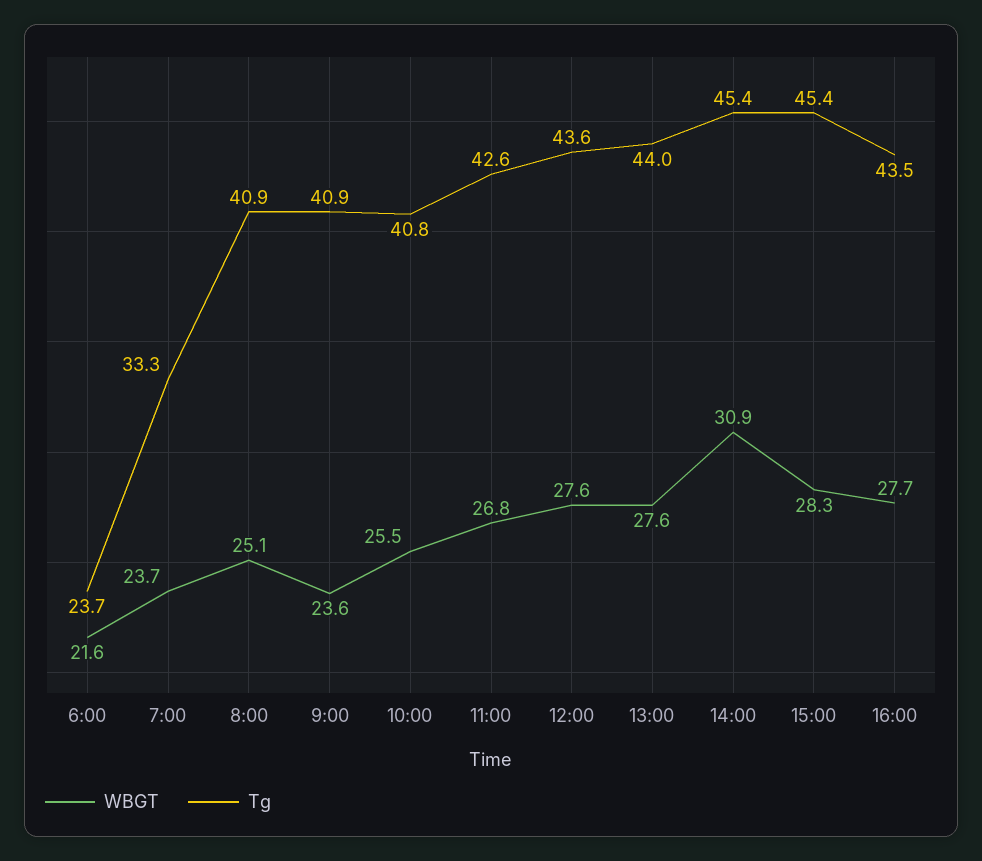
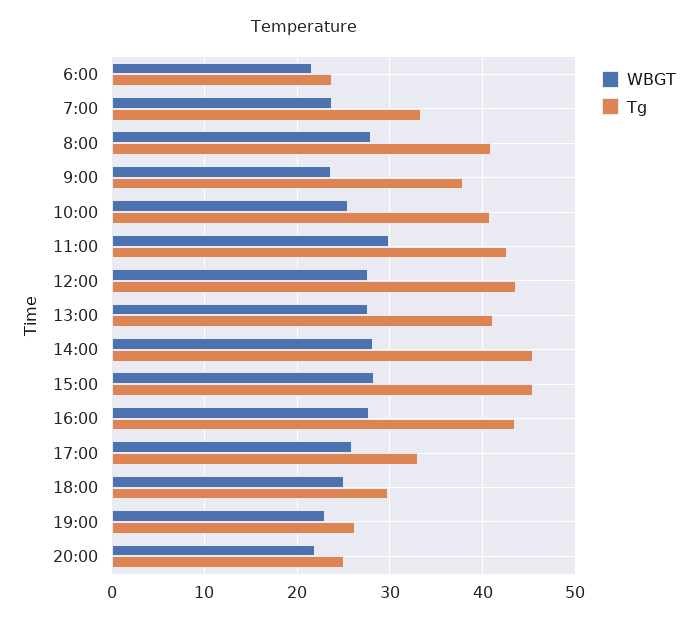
WBGT, 8:00: 25.1 -> 28
Tg, 9:00: 40.9 -> 38
WBGT, 11:00: 26.8 -> 30
Tg, 13:00: 44 -> 41
WBGT, 14:00: 30.9 -> 28
WBGT, 17:00: none -> 26
Tg, 17:00: none -> 33
WBGT, 18:00: none -> 25
Tg, 18:00: none -> 30
WBGT, 19:00: none -> 23
Tg, 19:00: none -> 26
WBGT, 20:00: none -> 22
Tg, 20:00: none -> 25

